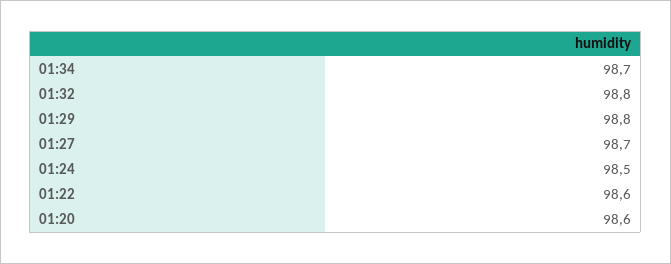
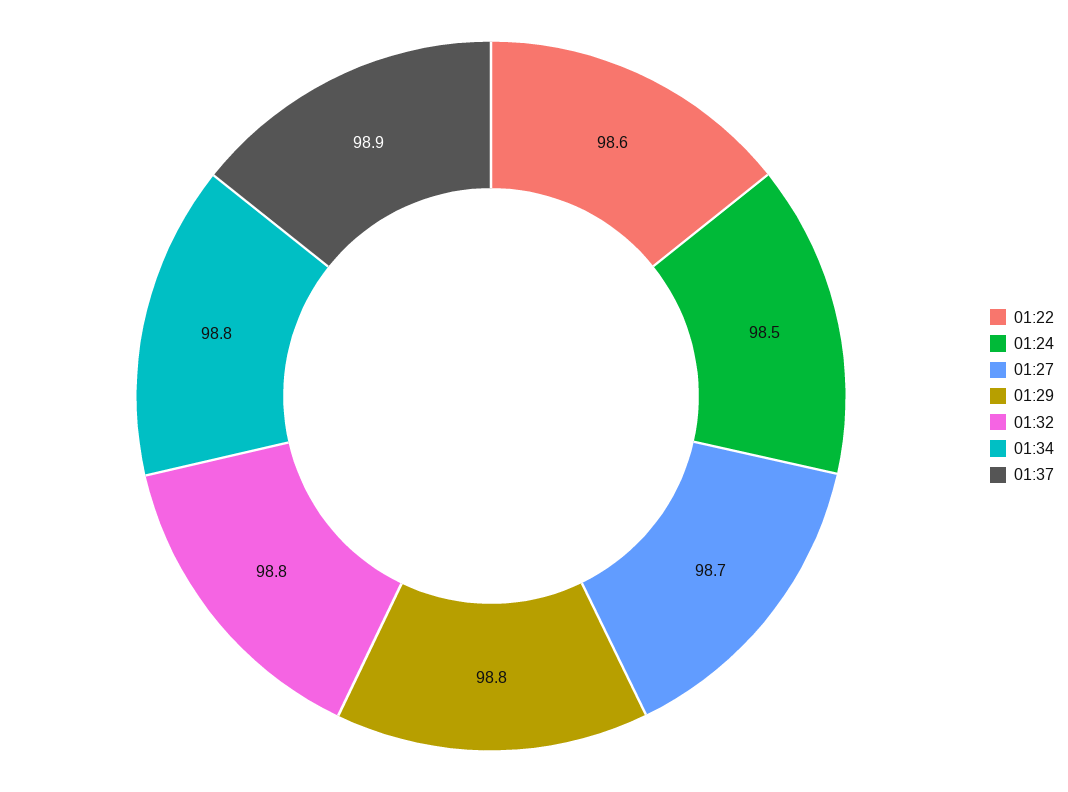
01:34: 98.7 -> 98.8
01:20: 98.6 -> none
01:37: none -> 98.9

